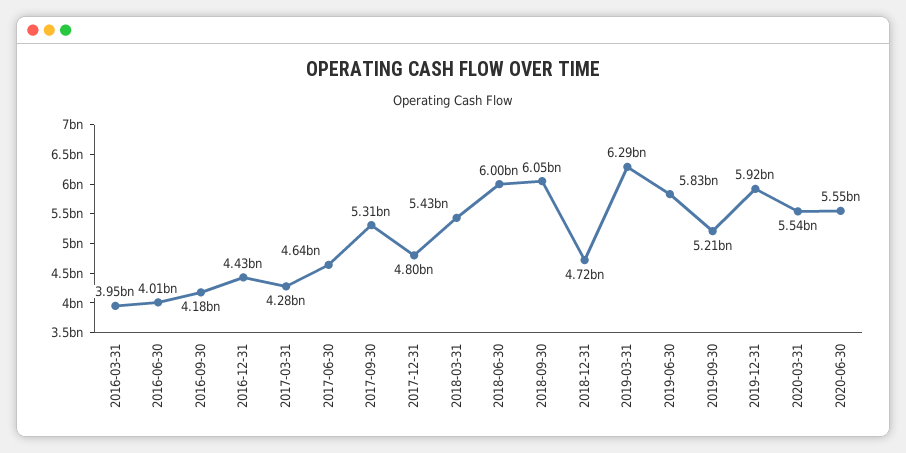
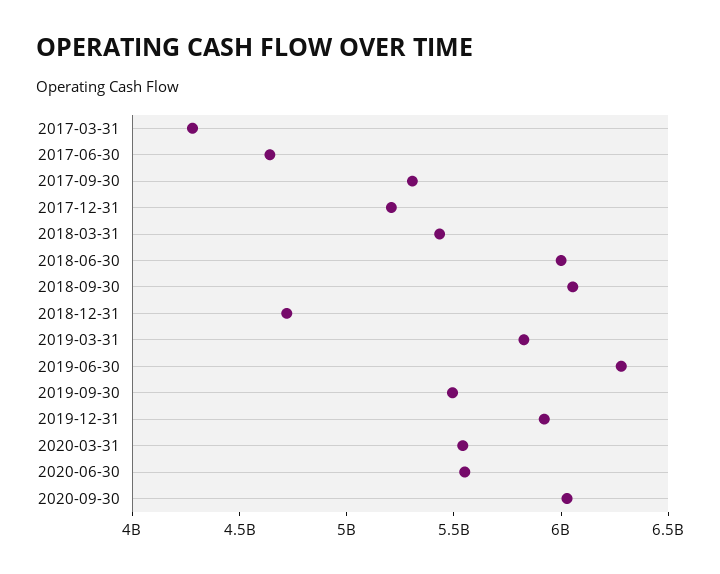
2016-03-31: 3950000000 -> none
2016-06-30: 4010000000 -> none
2016-09-30: 4180000000 -> none
2016-12-31: 4430000000 -> none
2017-12-31: 4800000000 -> 5200000000
2019-03-31: 6290000000 -> 5800000000
2019-06-30: 5830000000 -> 6300000000
2019-09-30: 5210000000 -> 5500000000
2020-09-30: none -> 6000000000

